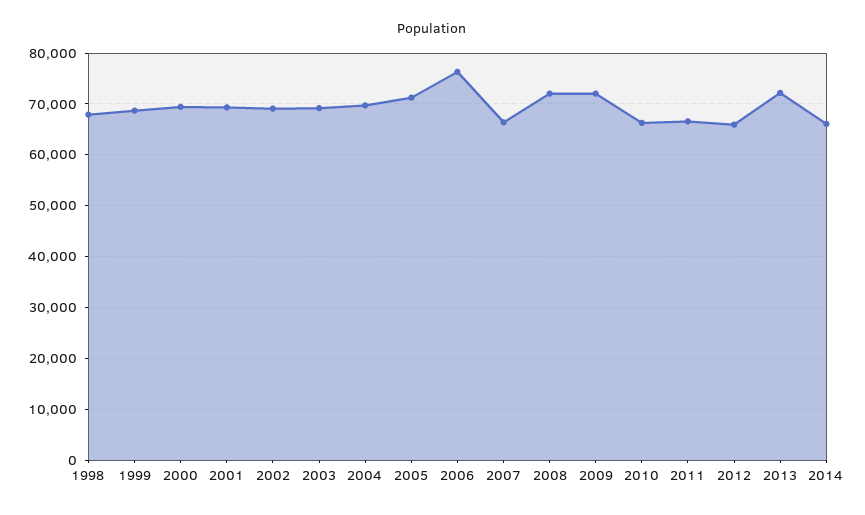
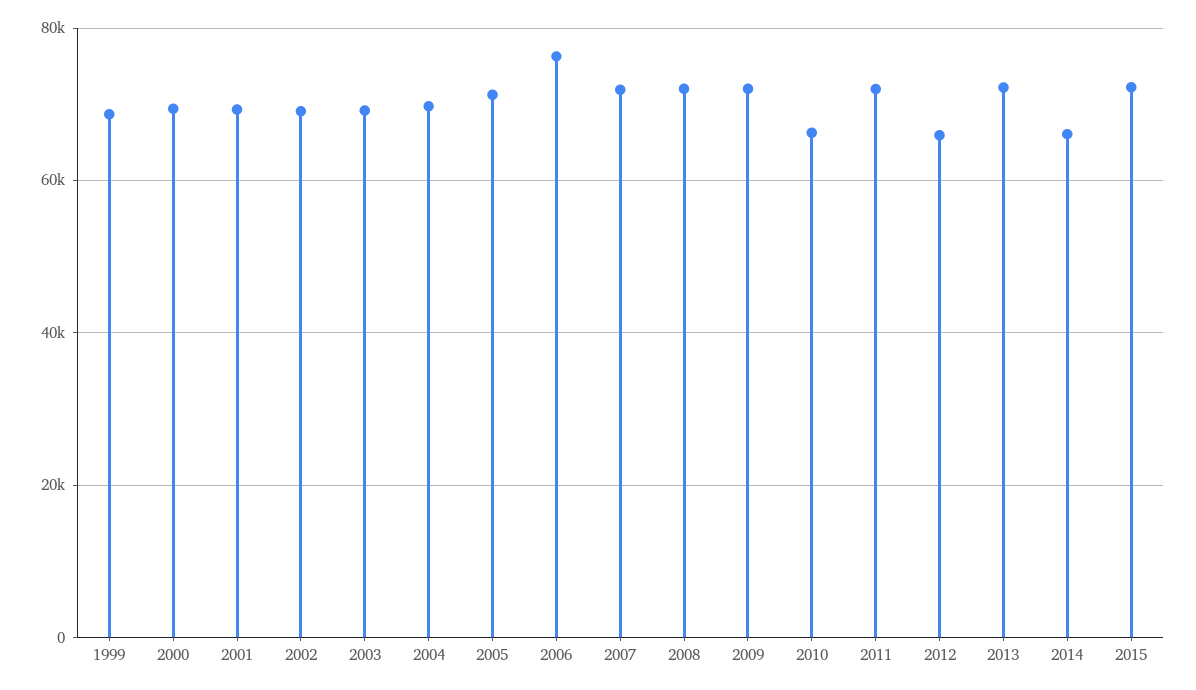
1998: 68000 -> none
2007: 66000 -> 72000
2011: 66000 -> 72000
2015: none -> 72000

